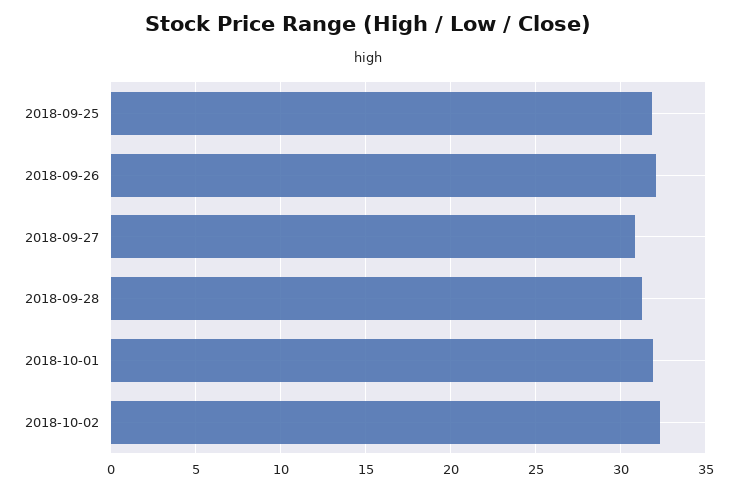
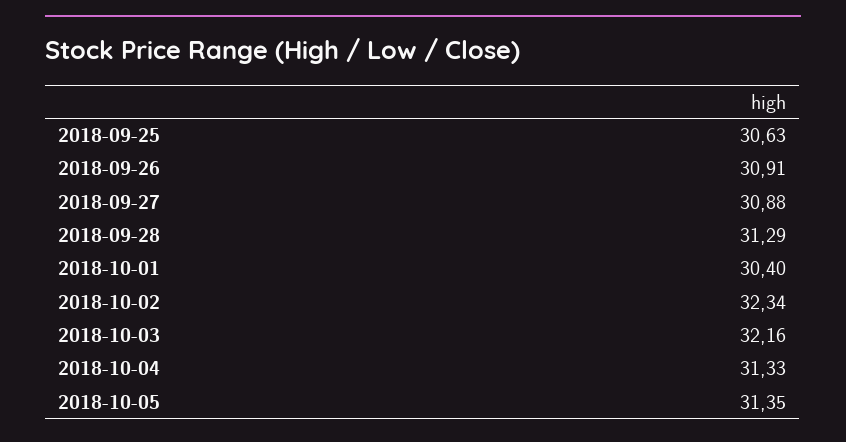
2018-09-25: 32 -> 30.63
2018-09-26: 32 -> 30.91
2018-10-01: 32 -> 30.4
2018-10-03: none -> 32.16
2018-10-04: none -> 31.33
2018-10-05: none -> 31.35

